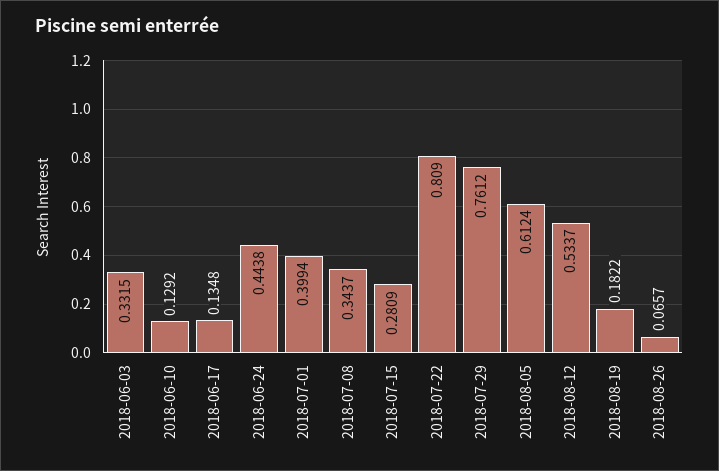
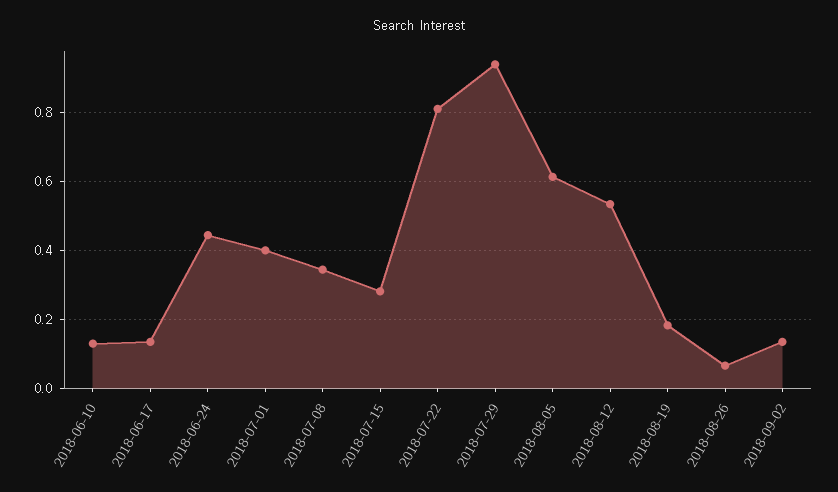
2018-06-03: 0.3315 -> none
2018-07-29: 0.7612 -> 0.94
2018-09-02: none -> 0.14

